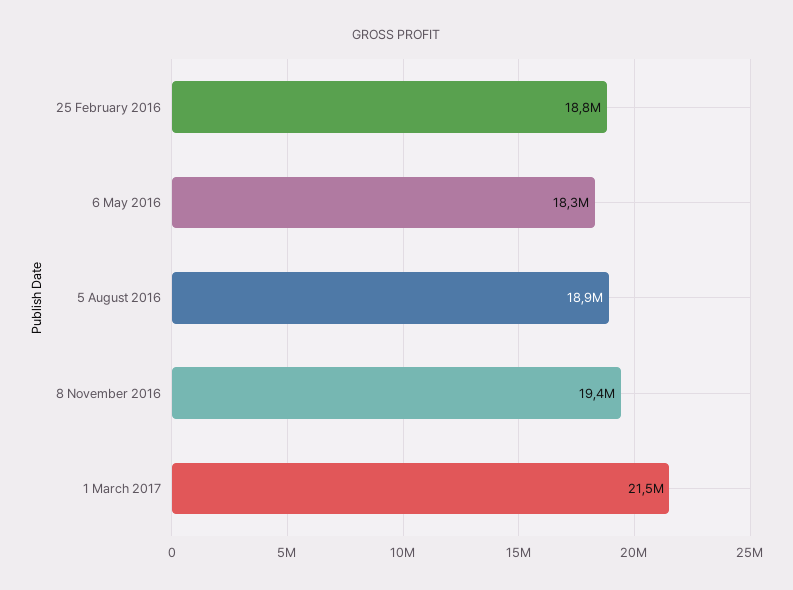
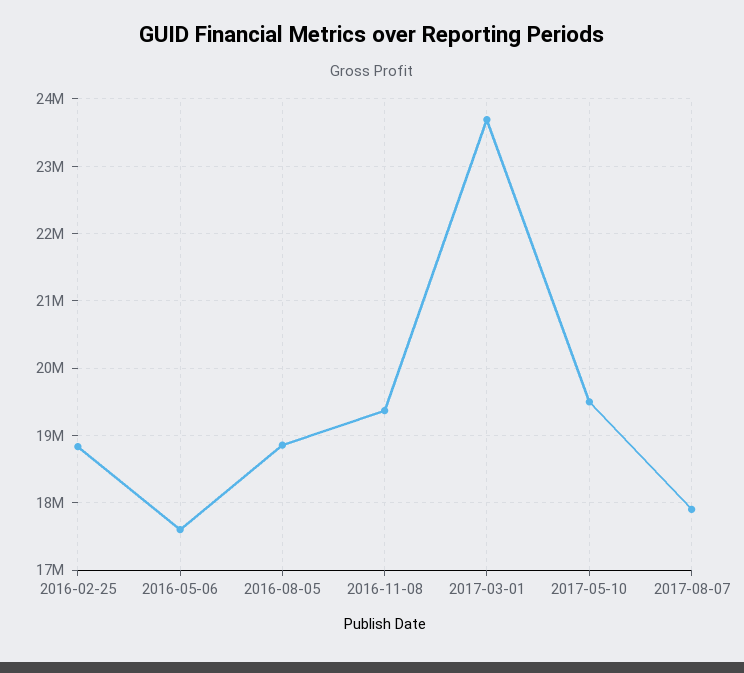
6 May 2016: 18300000 -> 17600000
1 March 2017: 21500000 -> 23700000
2017-05-10: none -> 19500000
2017-08-07: none -> 17900000

